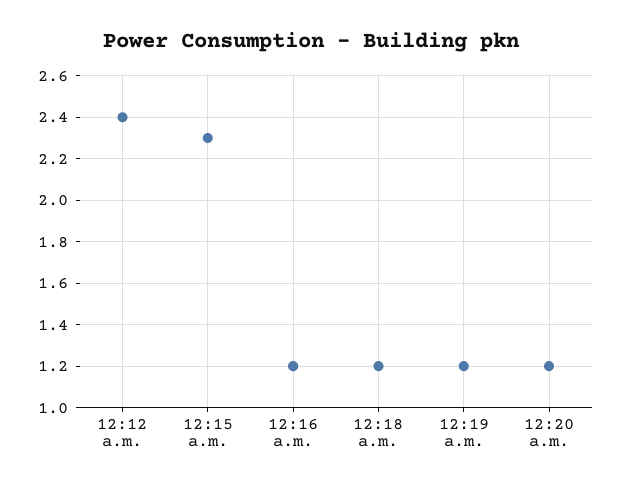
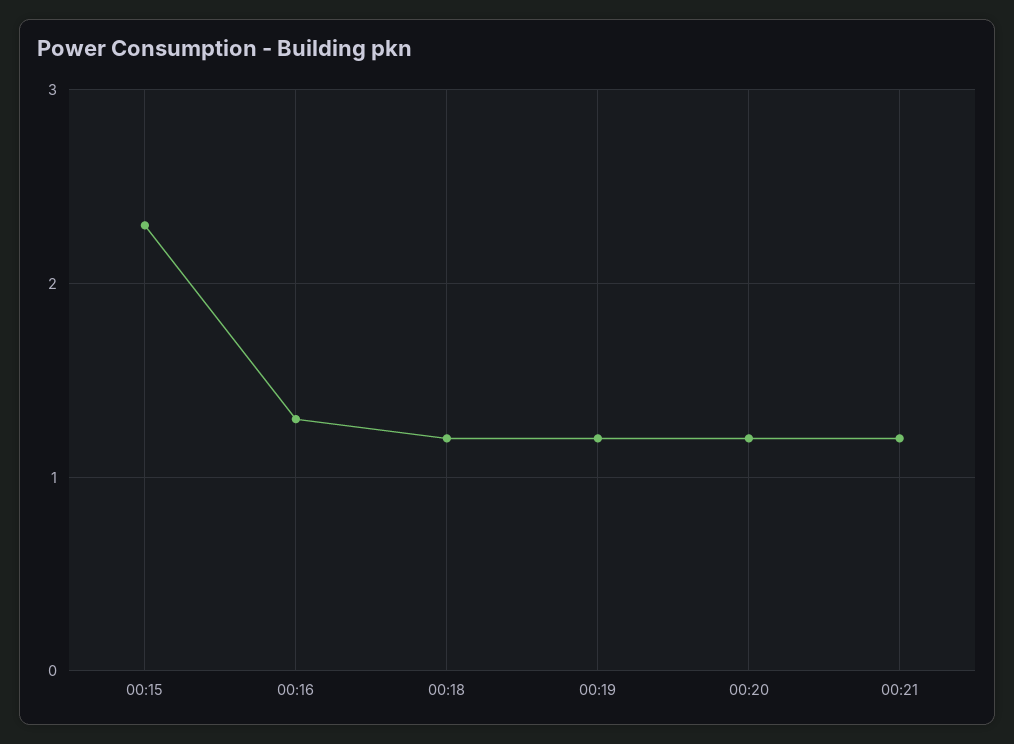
12:12 a.m.: 2.4 -> none
12:16 a.m.: 1.2 -> 1.3
00:21: none -> 1.2

